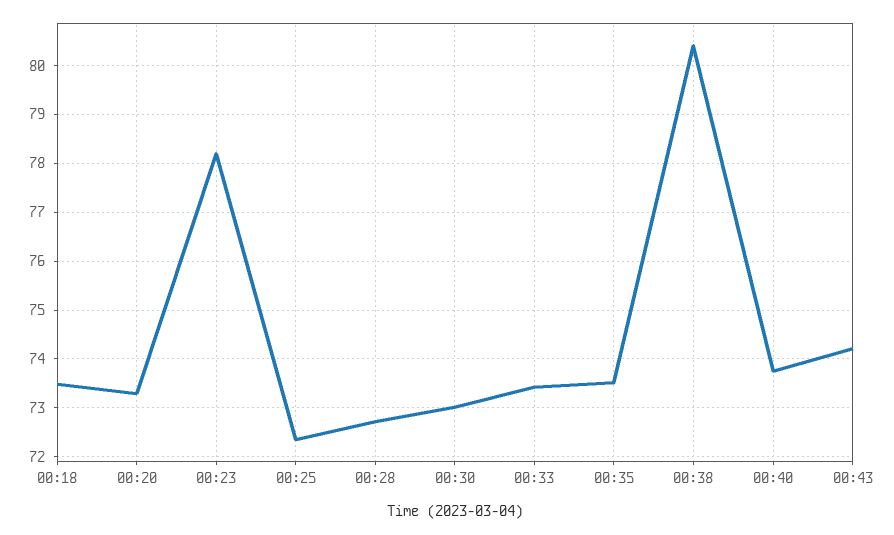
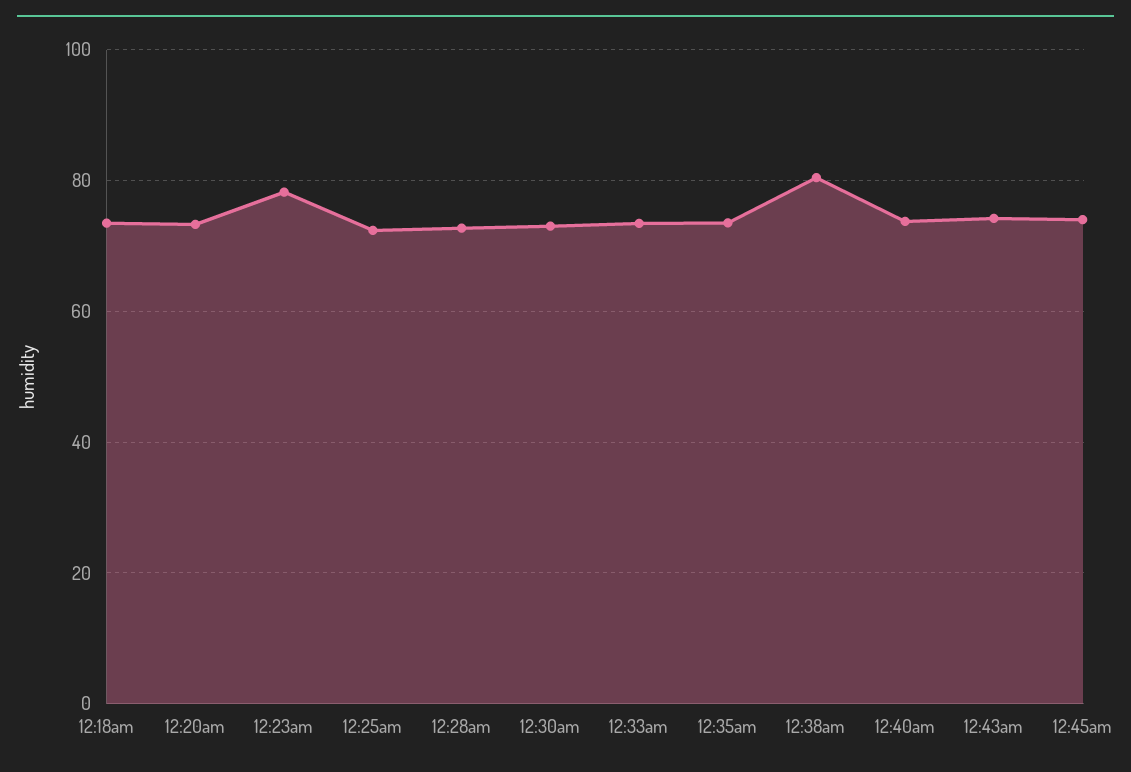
12:45am: none -> 74

